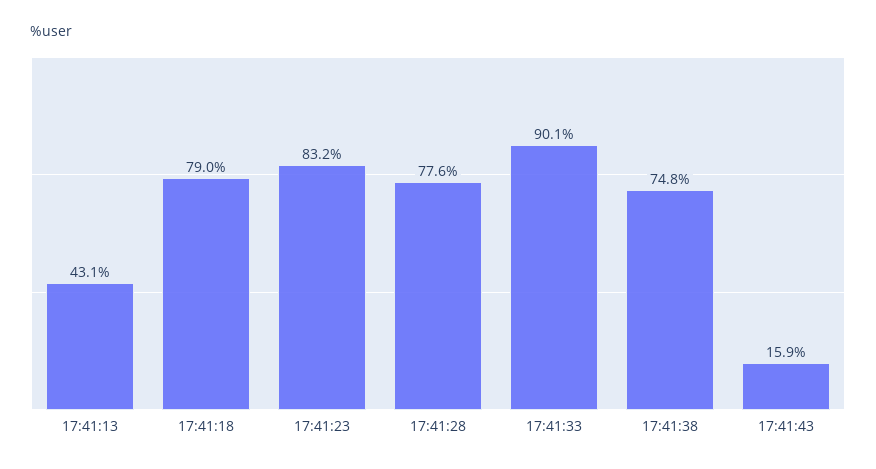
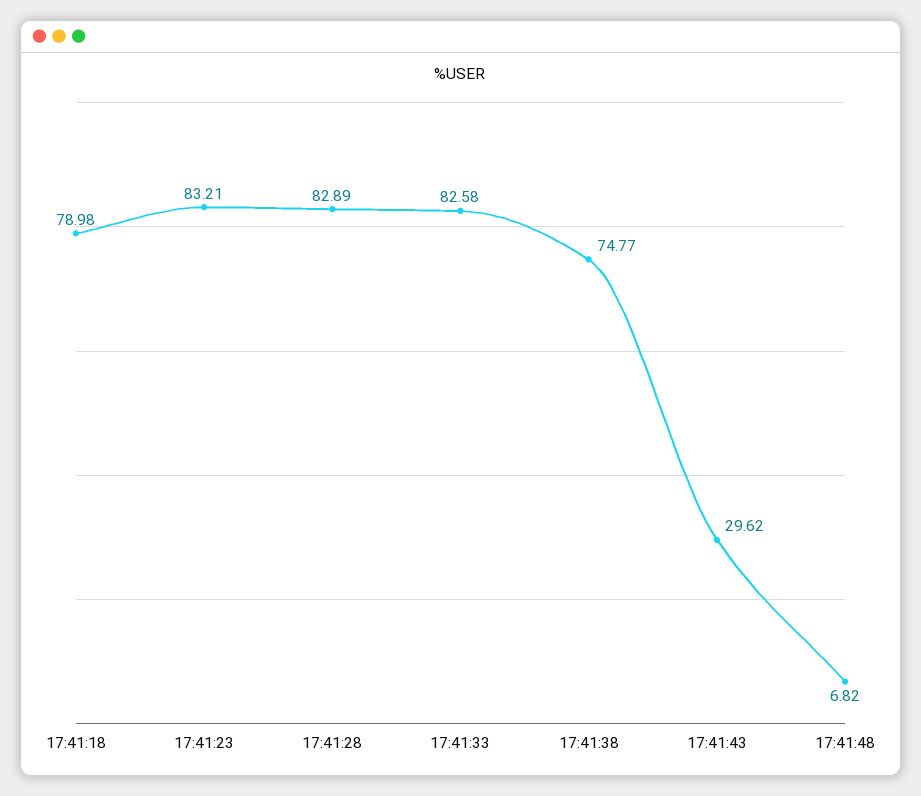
17:41:13: 43.1 -> none
17:41:28: 77.6 -> 82.89
17:41:33: 90.1 -> 82.58
17:41:43: 15.9 -> 29.62
17:41:48: none -> 6.82

